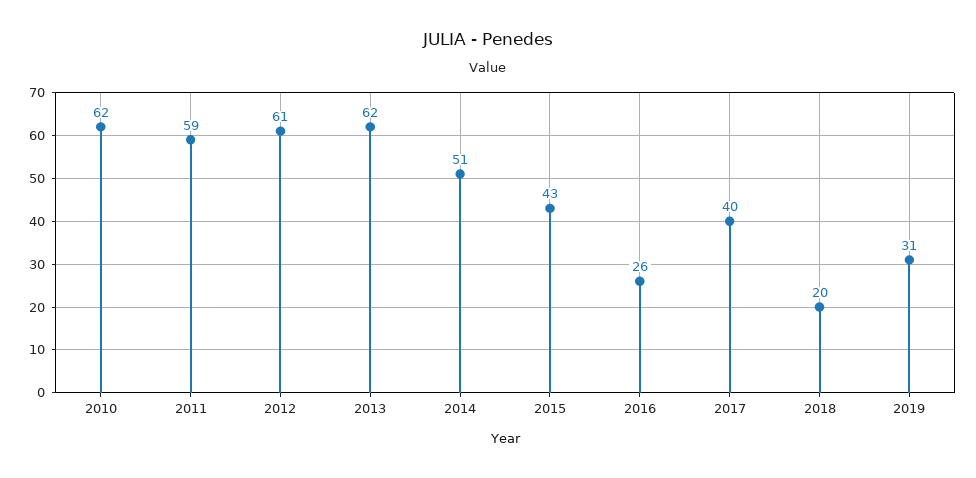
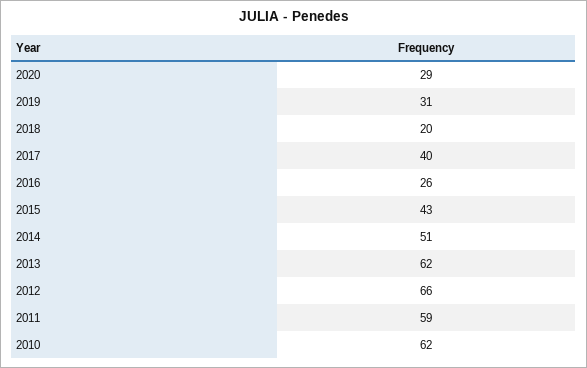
2012: 61 -> 66
2020: none -> 29

